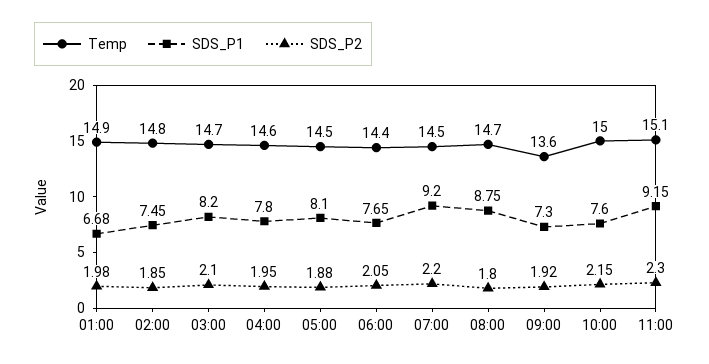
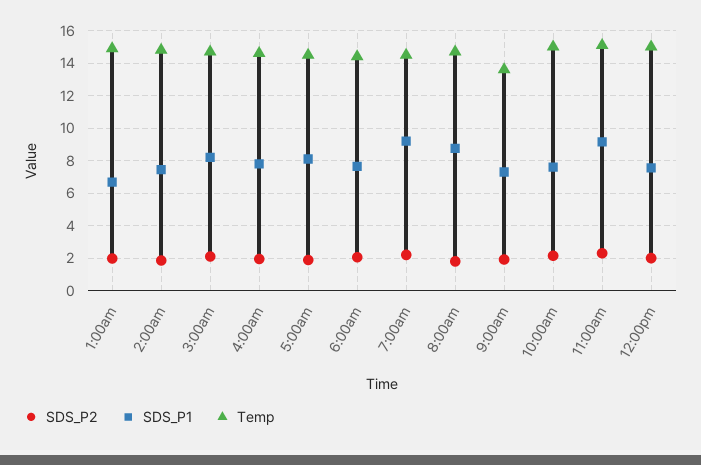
SDS_P2, 12:00pm: none -> 2
SDS_P1, 12:00pm: none -> 7.5
Temp, 12:00pm: none -> 15

